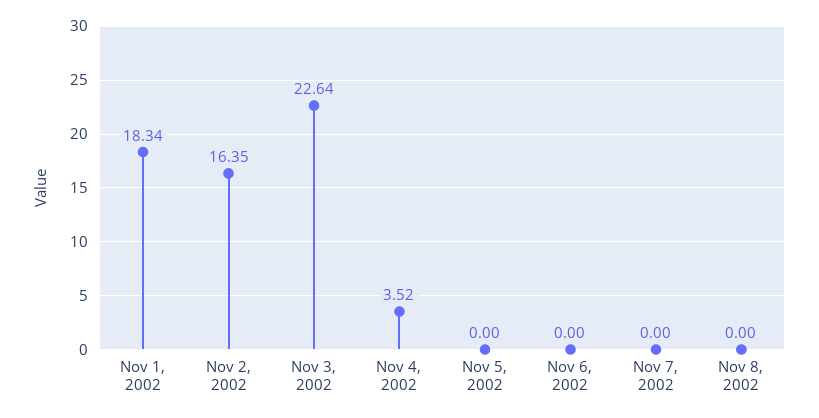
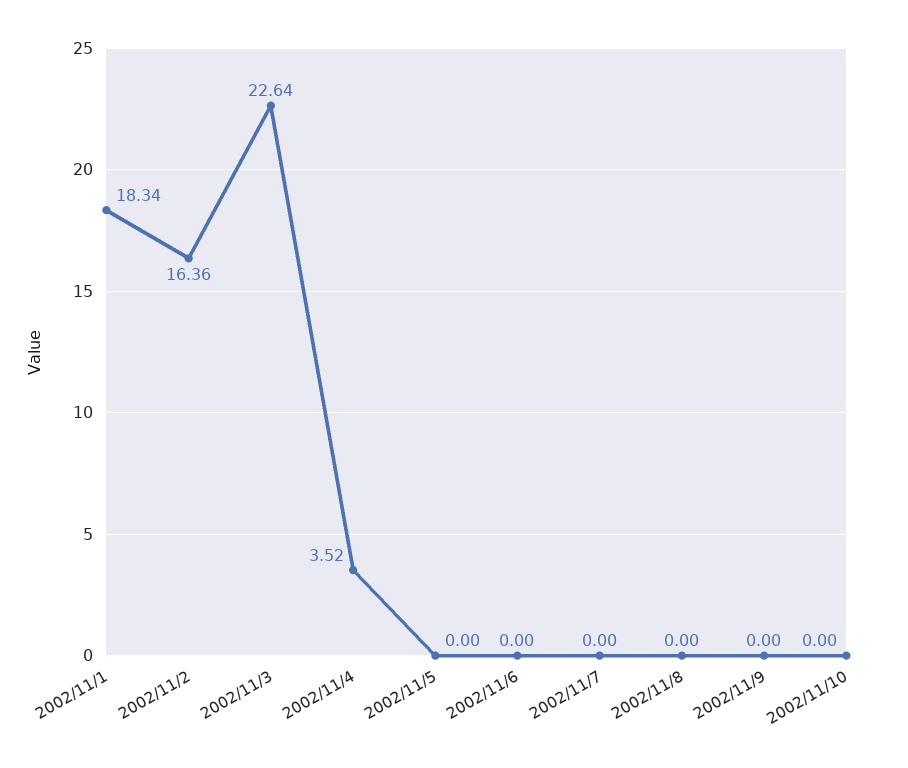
Nov 2, 2002: 16.35 -> 16.36
2002/11/9: none -> 0
2002/11/10: none -> 0

